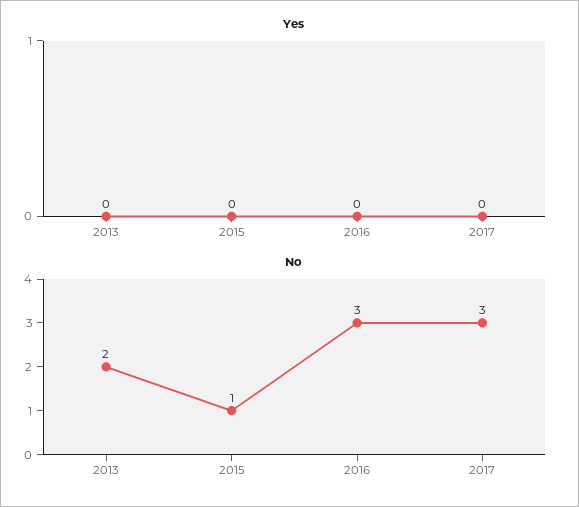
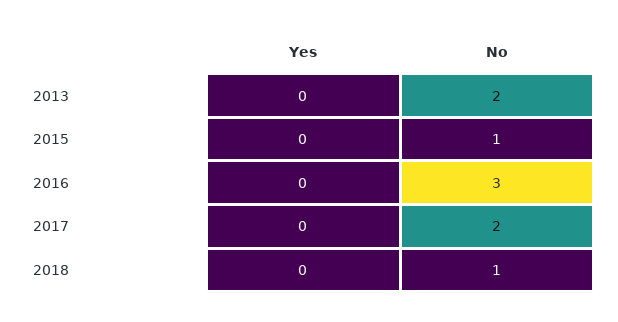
No, 2017: 3 -> 2
Yes, 2018: none -> 0
No, 2018: none -> 1

